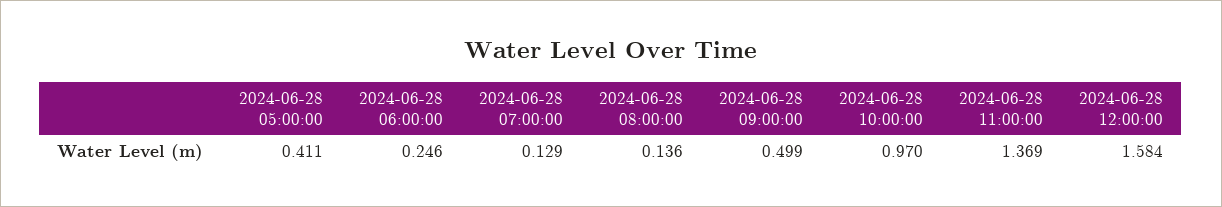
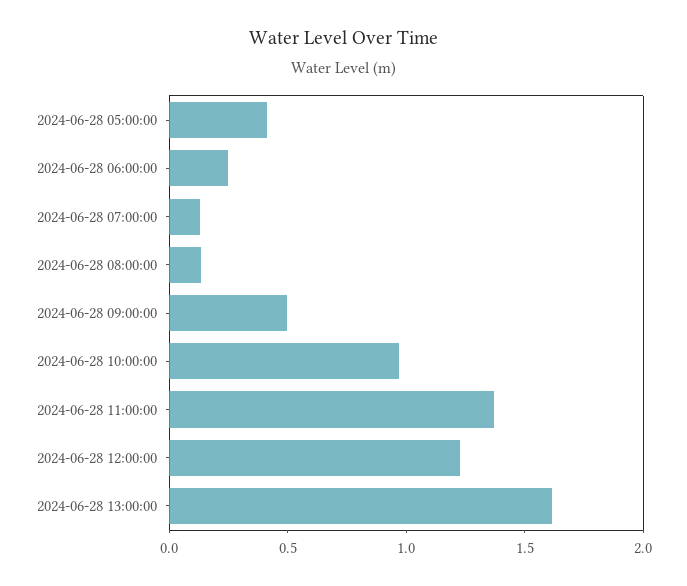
2024-06-28 12:00:00: 1.584 -> 1.2
2024-06-28 13:00:00: none -> 1.6

